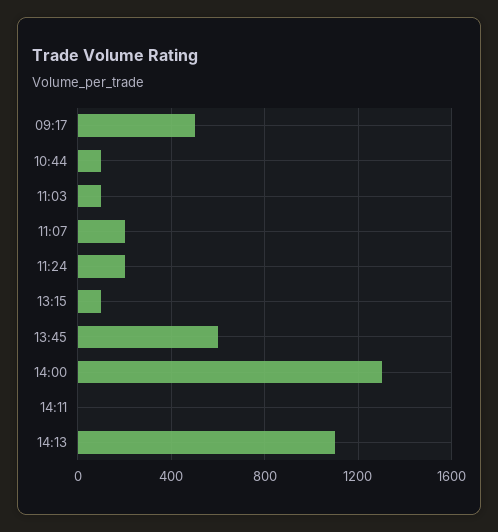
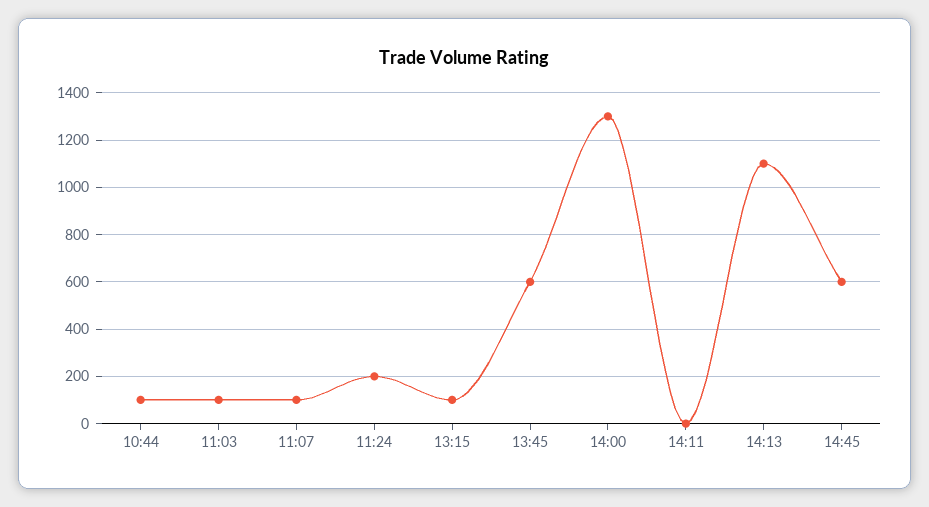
09:17: 500 -> none
11:07: 200 -> 100
14:45: none -> 600

